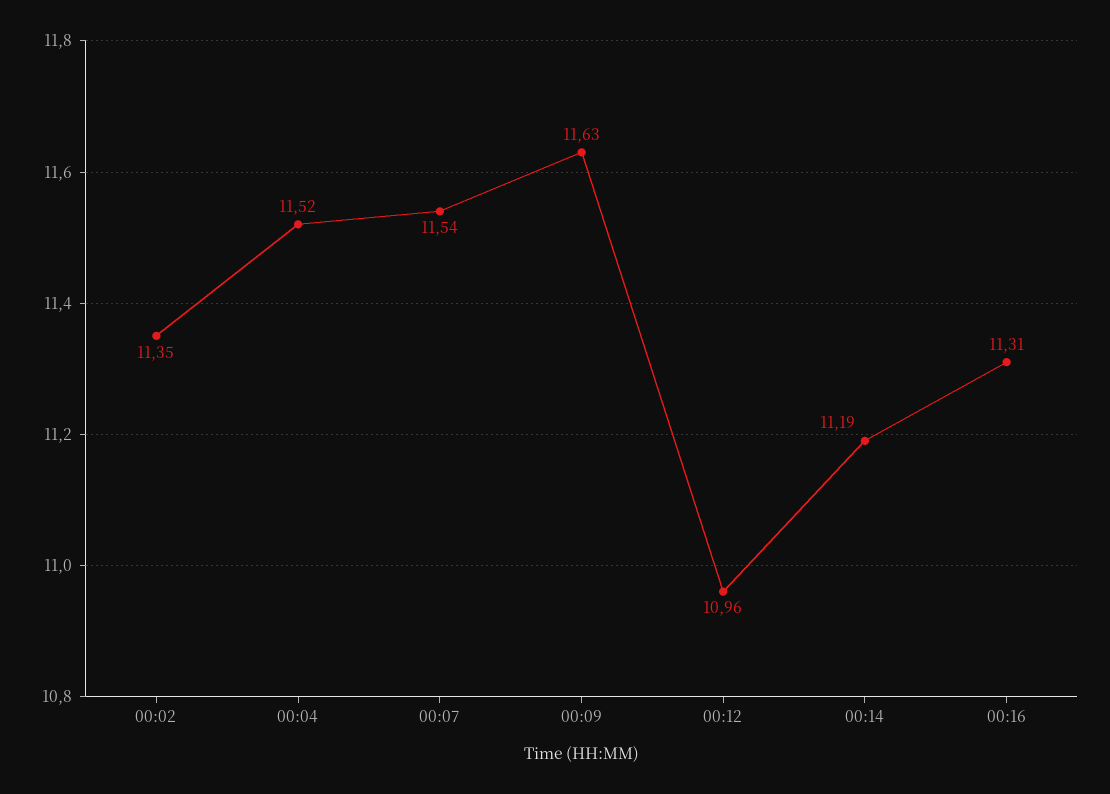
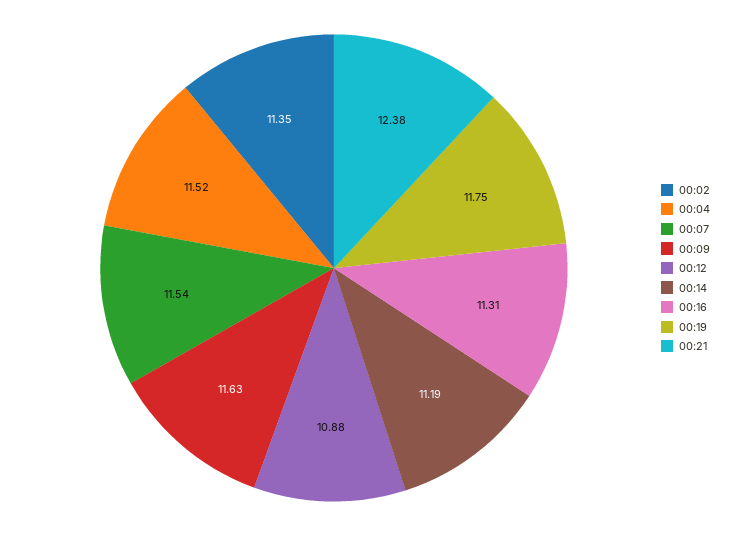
00:12: 10.96 -> 10.88
00:19: none -> 11.75
00:21: none -> 12.38

